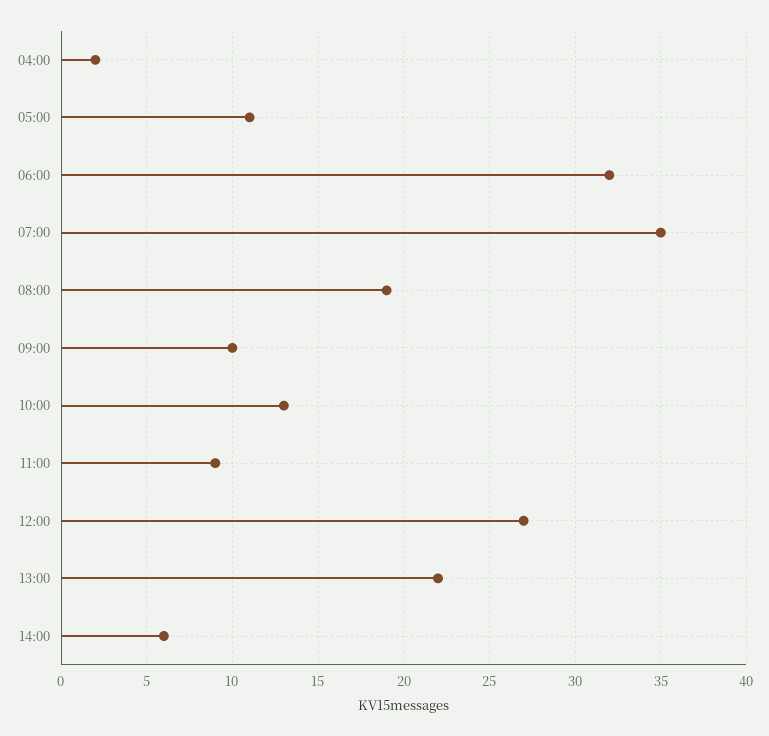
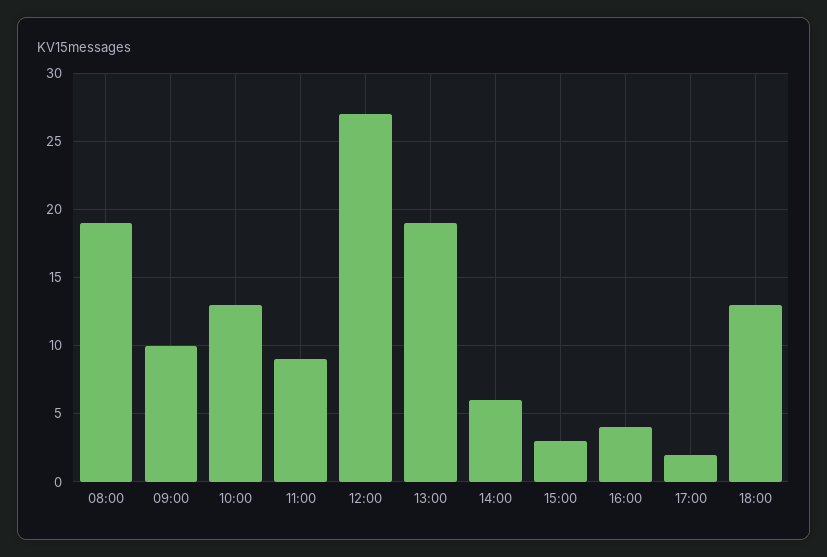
04:00: 2 -> none
05:00: 11 -> none
06:00: 32 -> none
07:00: 35 -> none
13:00: 22 -> 19
15:00: none -> 3
16:00: none -> 4
17:00: none -> 2
18:00: none -> 13

